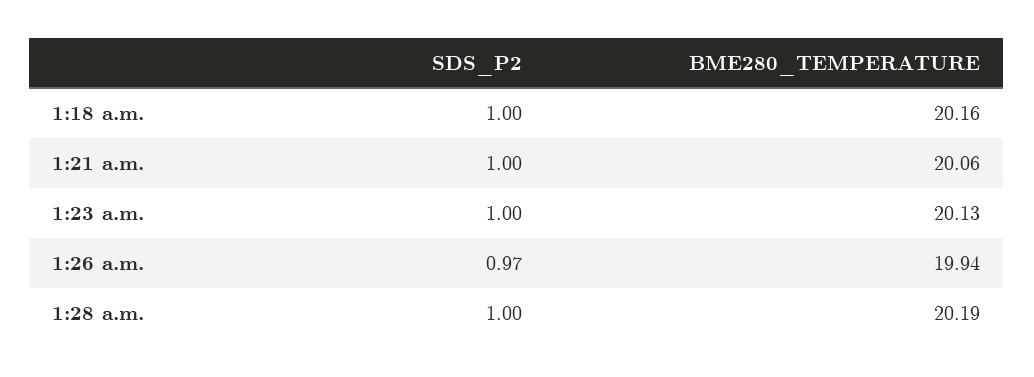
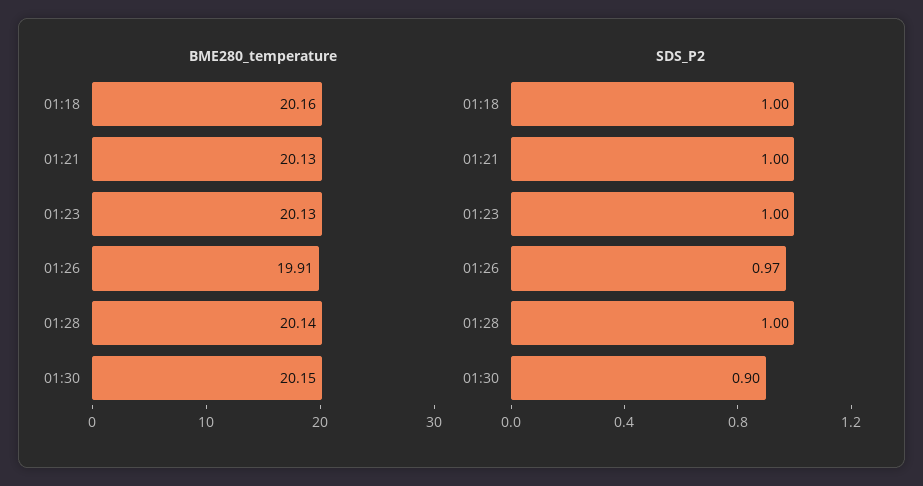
BME280_TEMPERATURE, 1:21 a.m.: 20.06 -> 20.13
BME280_TEMPERATURE, 1:26 a.m.: 19.94 -> 19.91
BME280_TEMPERATURE, 1:28 a.m.: 20.19 -> 20.14
BME280_TEMPERATURE, 01:30: none -> 20.15
SDS_P2, 01:30: none -> 0.9

